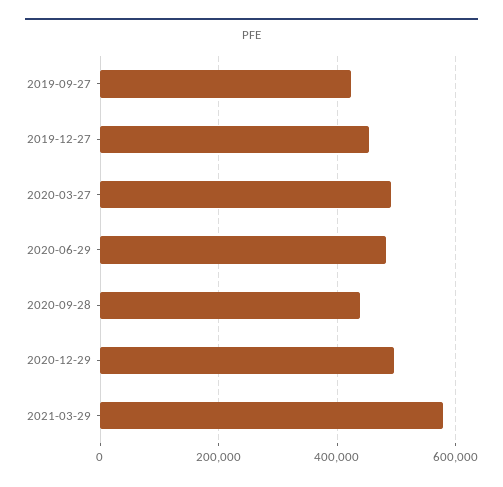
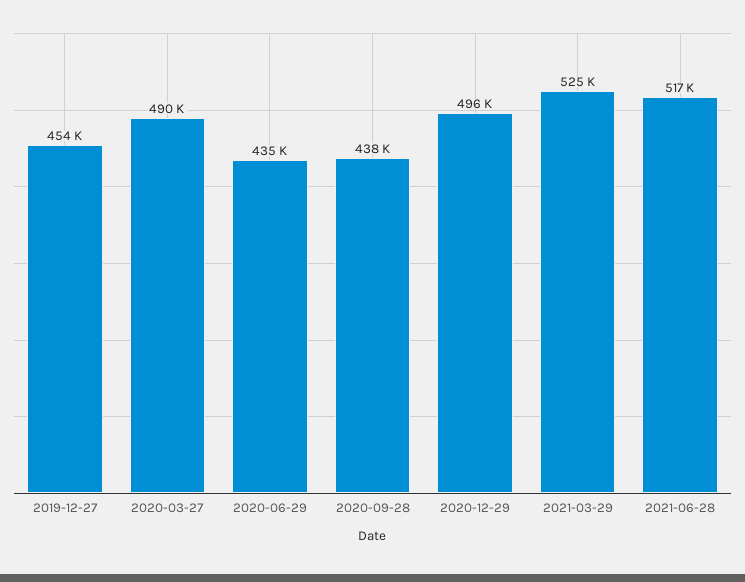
2019-09-27: 420000 -> none
2020-06-29: 480000 -> 435000
2021-03-29: 580000 -> 525000
2021-06-28: none -> 517000

